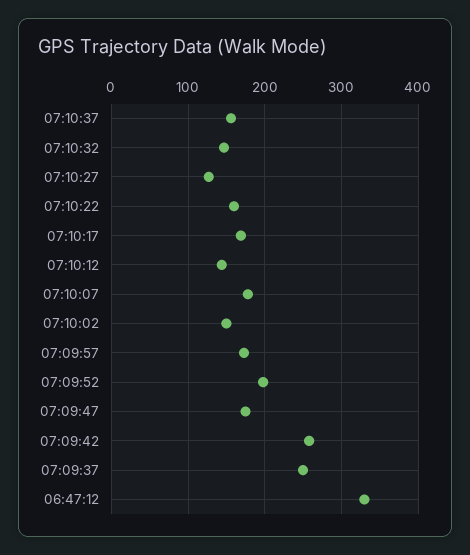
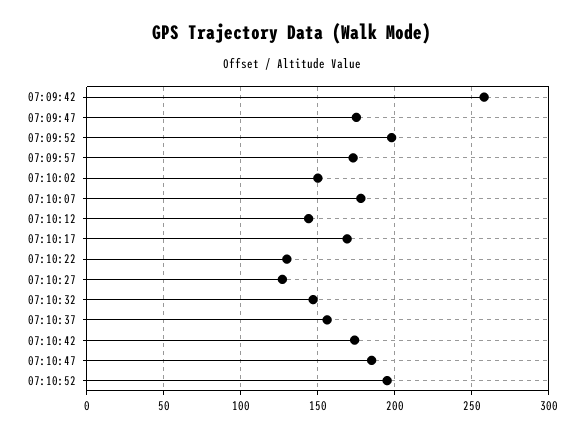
07:10:22: 160 -> 130
07:09:37: 250 -> none
06:47:12: 330 -> none
07:10:42: none -> 175
07:10:47: none -> 185
07:10:52: none -> 195

